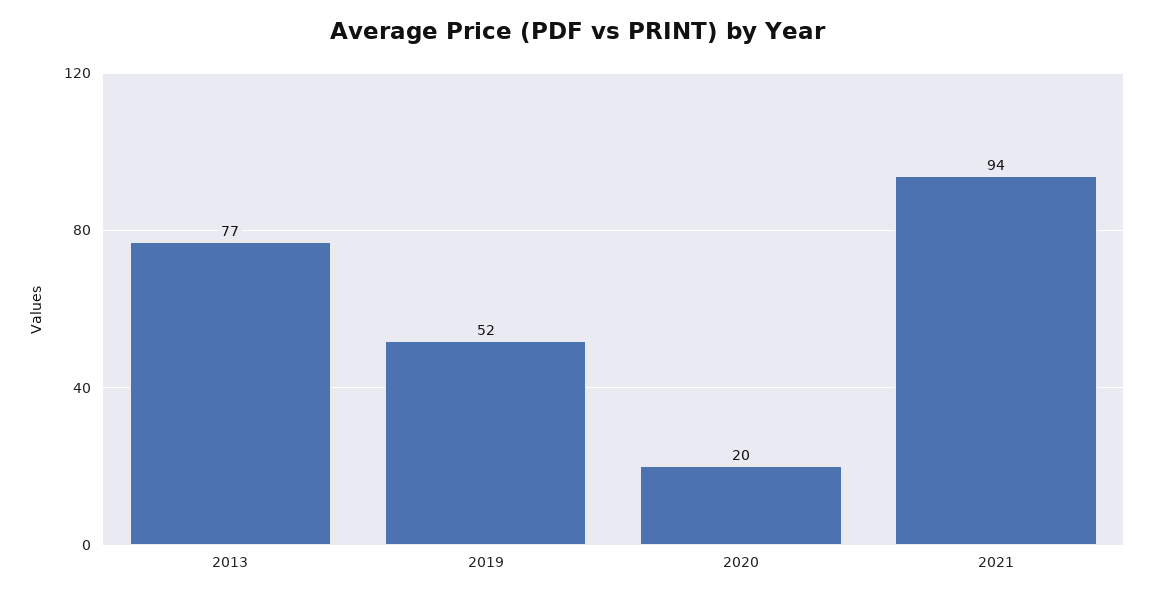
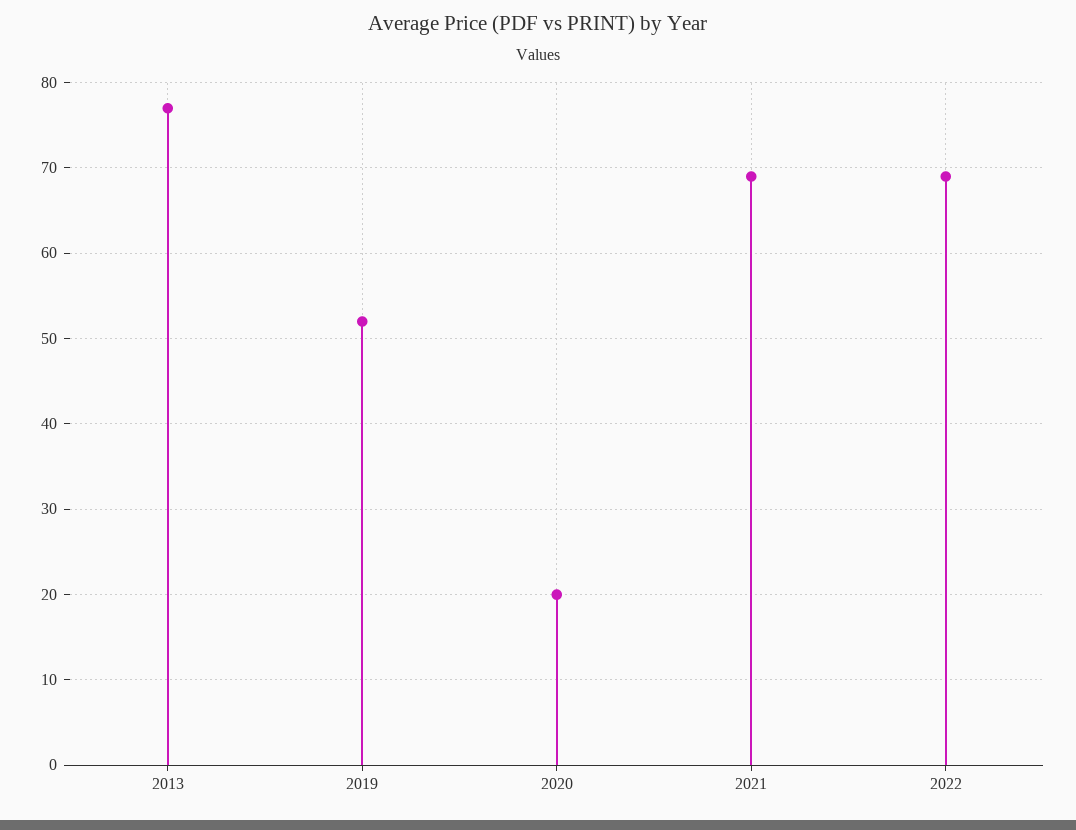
2021: 94 -> 69
2022: none -> 69

